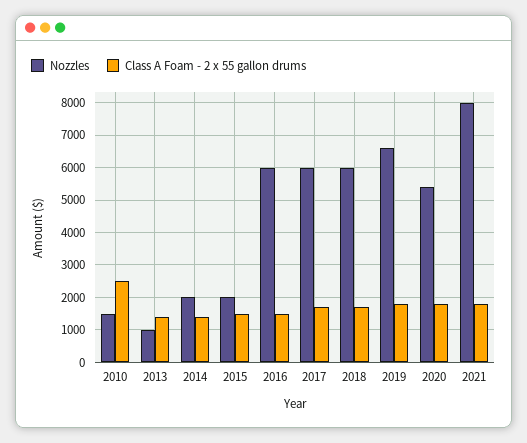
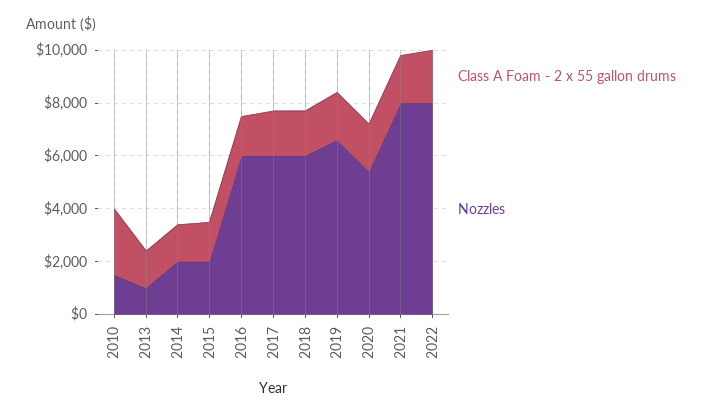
Class A Foam - 2 x 55 gallon drums, 2022: none -> 2000
Nozzles, 2022: none -> 8000

